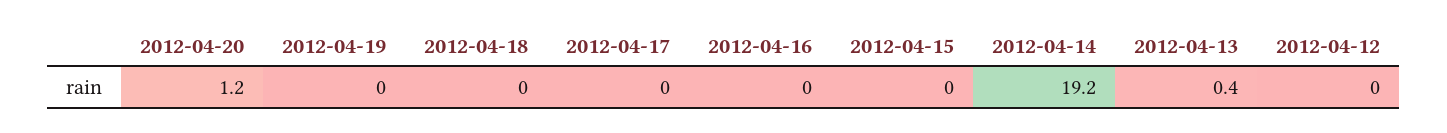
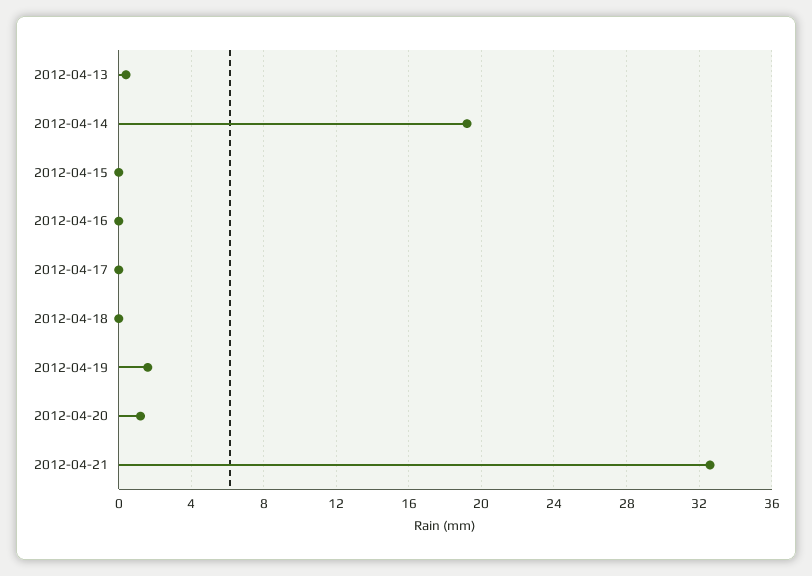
2012-04-19: 0 -> 1.5
2012-04-12: 0 -> none
2012-04-21: none -> 32.5

